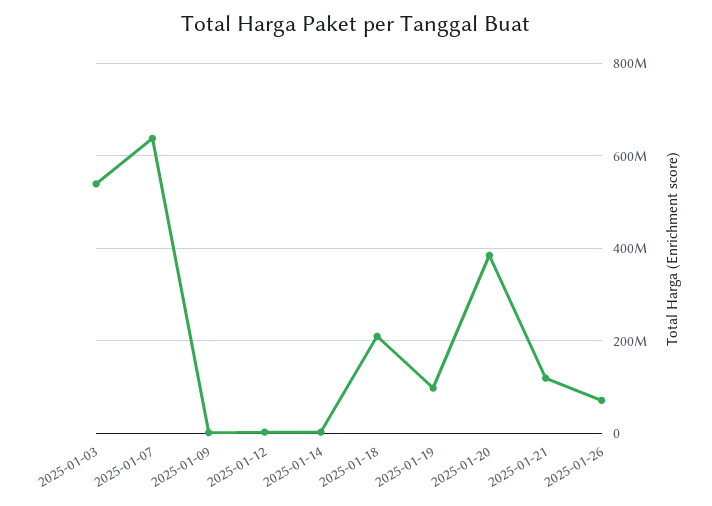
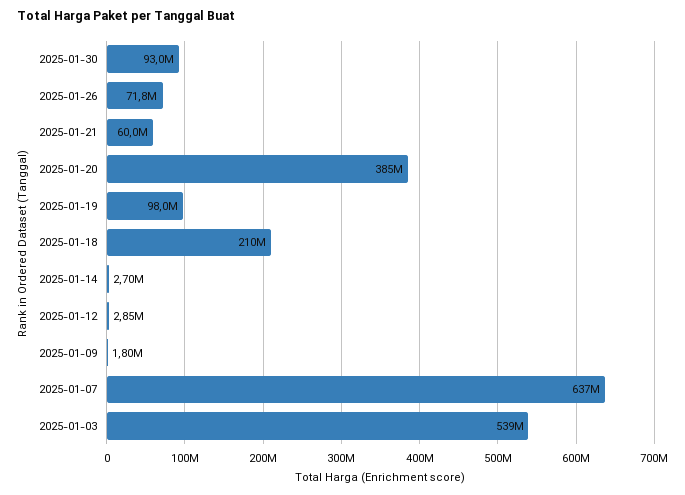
2025-01-21: 120000000 -> 60000000
2025-01-30: none -> 93000000

